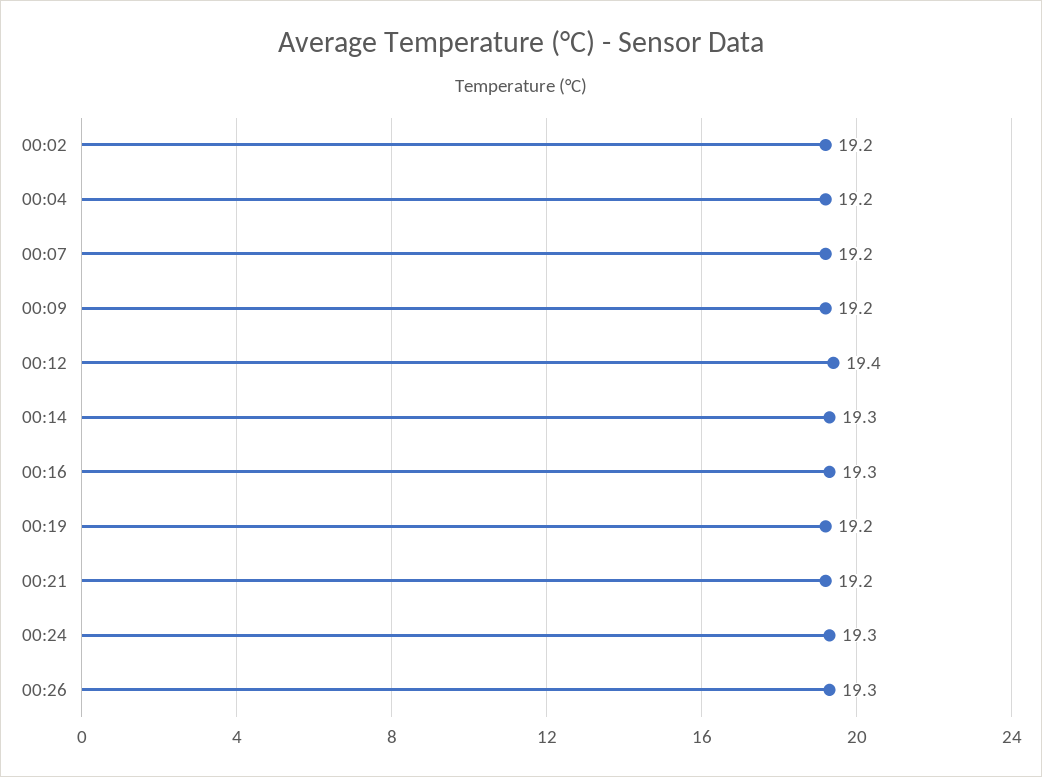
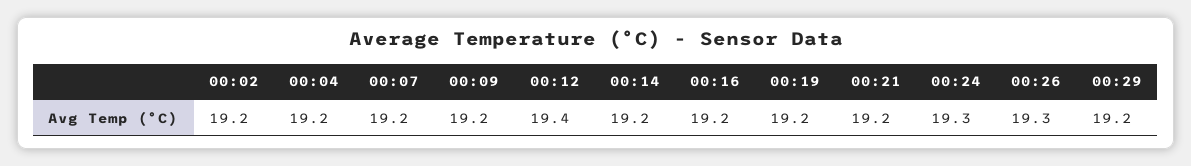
00:14: 19.3 -> 19.2
00:16: 19.3 -> 19.2
00:29: none -> 19.2

